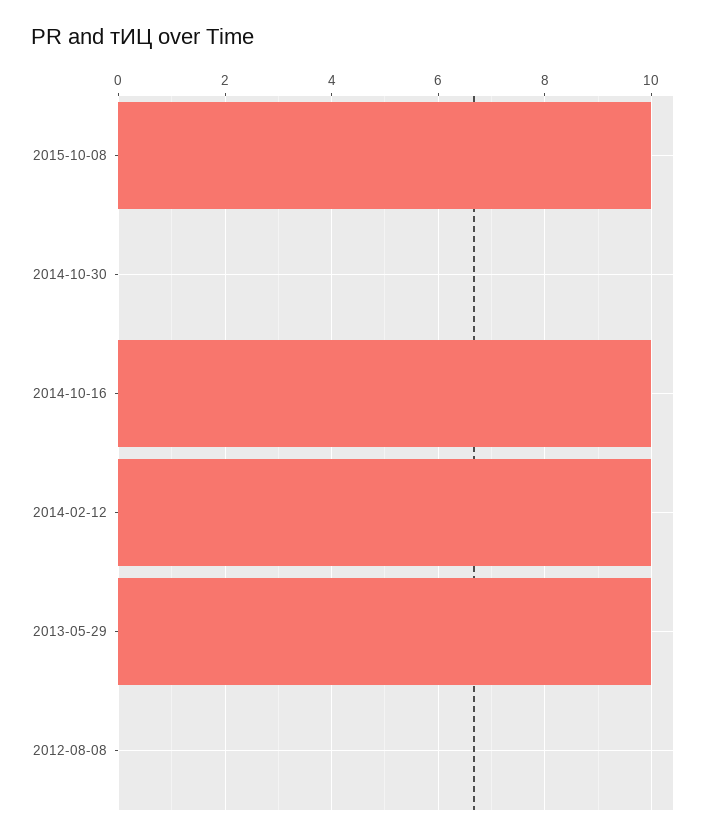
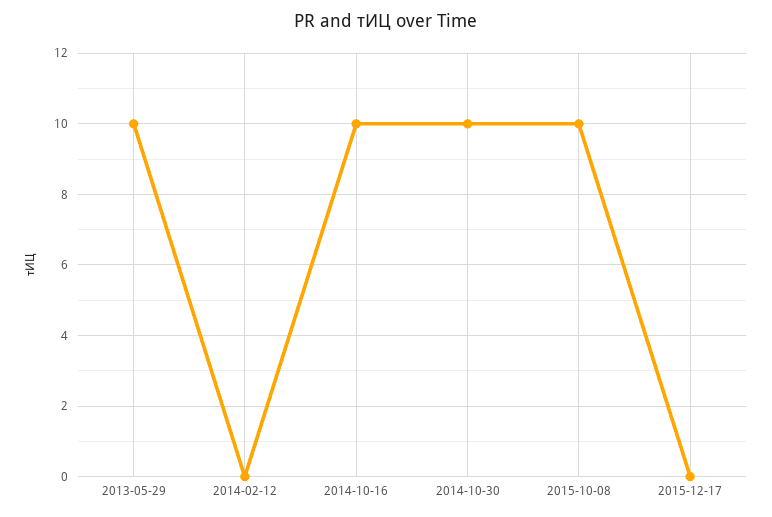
2014-10-30: 0 -> 10
2014-02-12: 10 -> 0
2012-08-08: 0 -> none
2015-12-17: none -> 0

